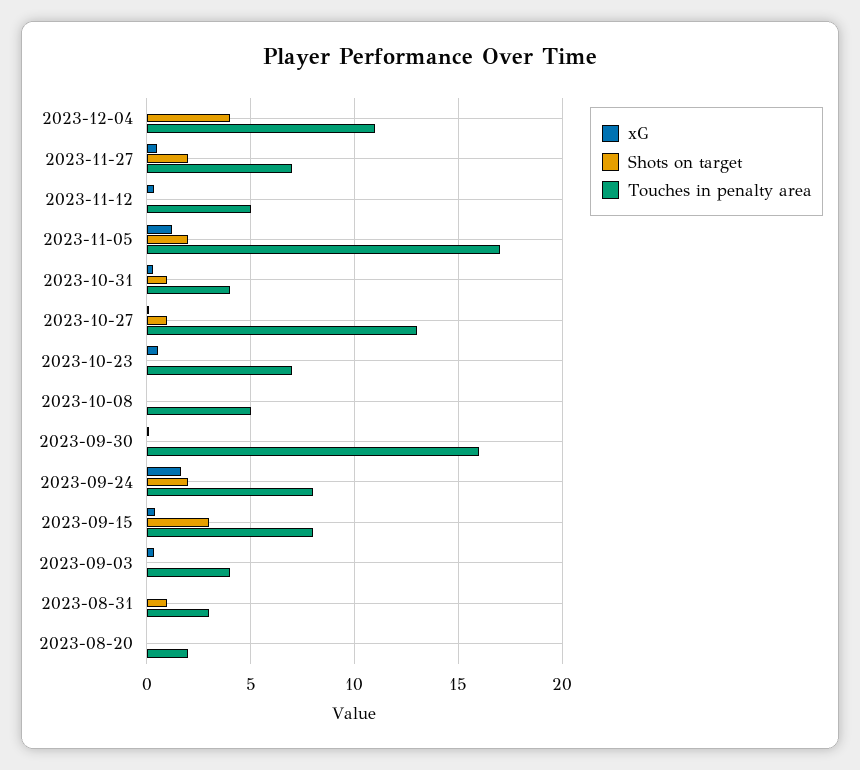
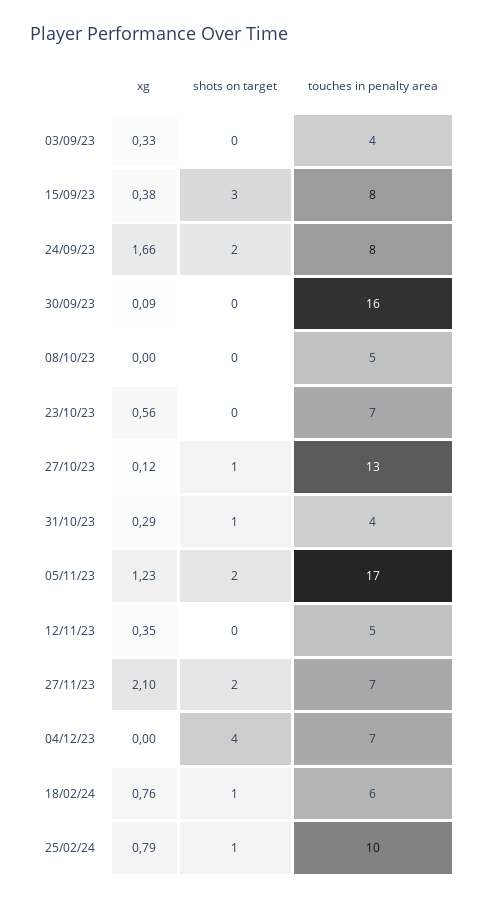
Touches in penalty area, 2023-12-04: 11 -> 7
xG, 2023-11-27: 0.5 -> 2.1
xG, 2023-08-31: 0 -> none
Shots on target, 2023-08-31: 1 -> none
Touches in penalty area, 2023-08-31: 3 -> none
xG, 2023-08-20: 0 -> none
Shots on target, 2023-08-20: 0 -> none
Touches in penalty area, 2023-08-20: 2 -> none
xG, 18/02/24: none -> 0.76
Shots on target, 18/02/24: none -> 1
Touches in penalty area, 18/02/24: none -> 6
xG, 25/02/24: none -> 0.79
Shots on target, 25/02/24: none -> 1
Touches in penalty area, 25/02/24: none -> 10

